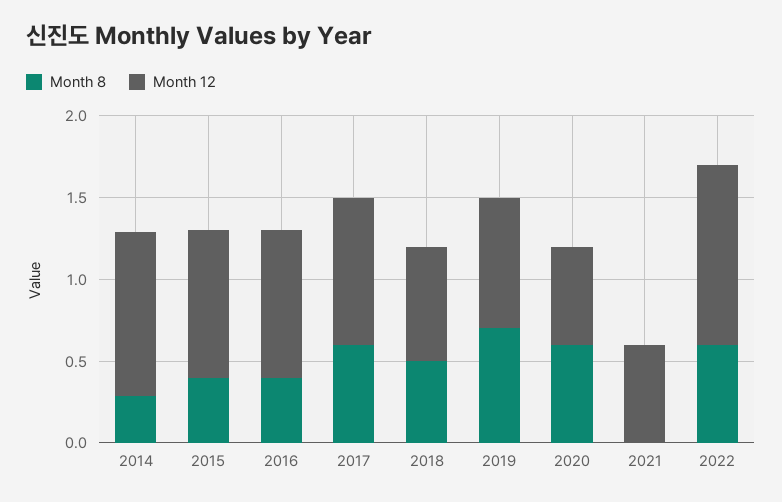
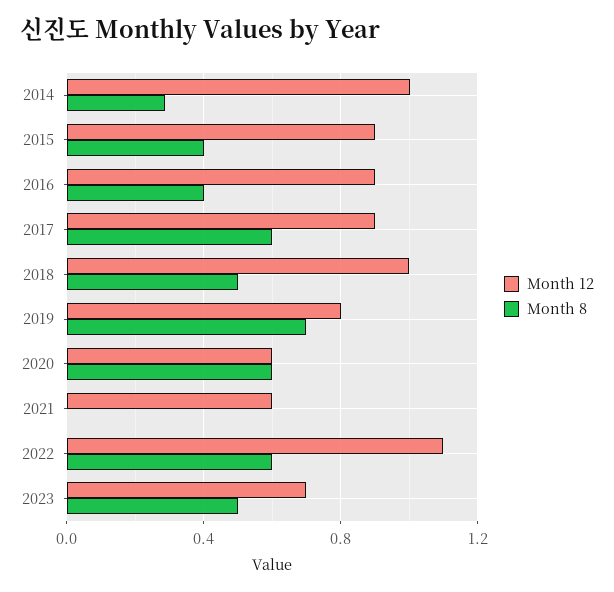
Month 12, 2018: 0.7 -> 1
Month 12, 2023: none -> 0.7
Month 8, 2023: none -> 0.5

